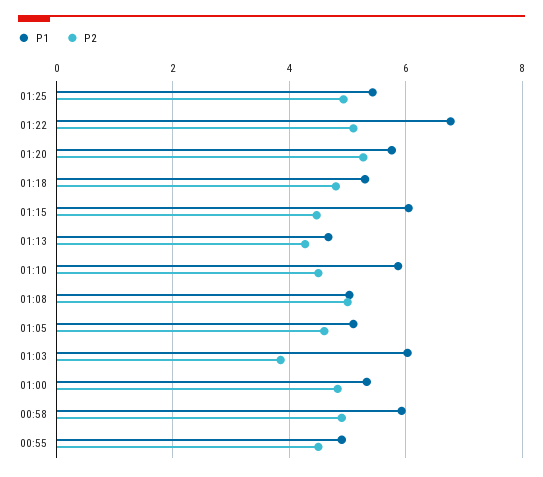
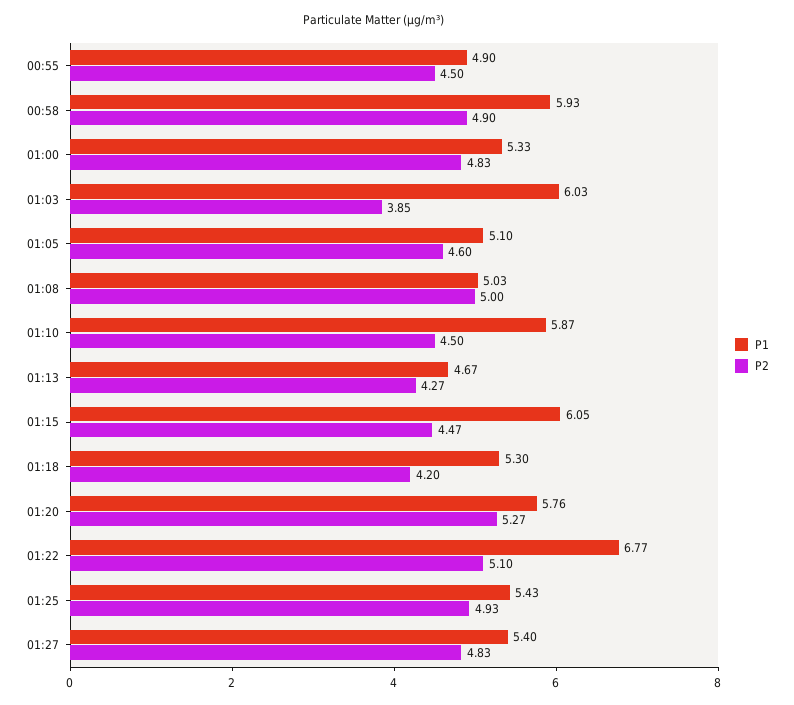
P2, 01:18: 4.8 -> 4.2
P1, 01:27: none -> 5.4
P2, 01:27: none -> 4.83

